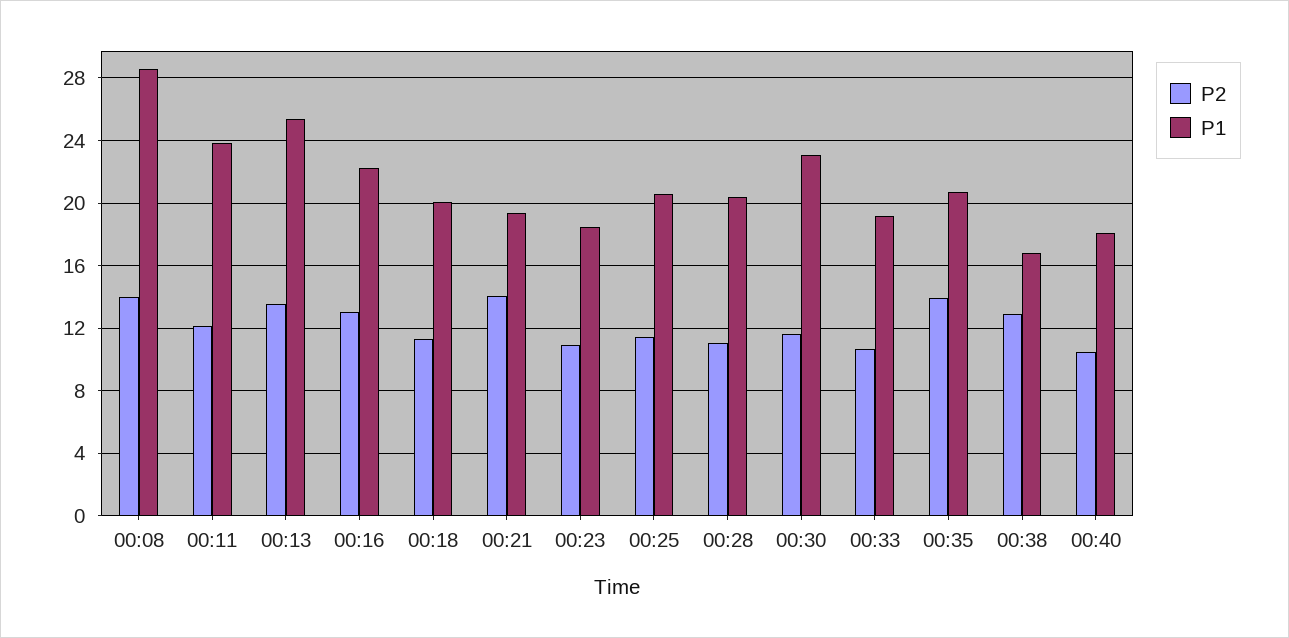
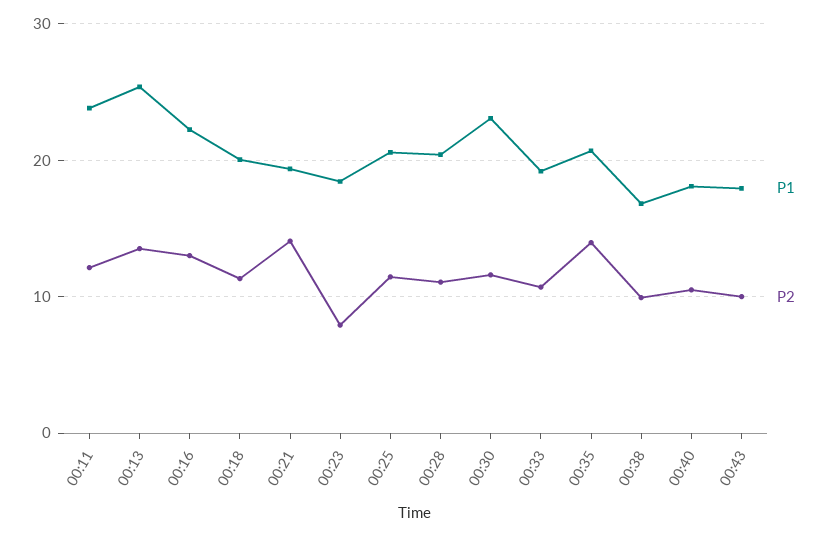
P2, 00:08: 14 -> none
P1, 00:08: 28.5 -> none
P2, 00:23: 11 -> 8
P2, 00:38: 13 -> 10
P1, 00:43: none -> 18
P2, 00:43: none -> 10

